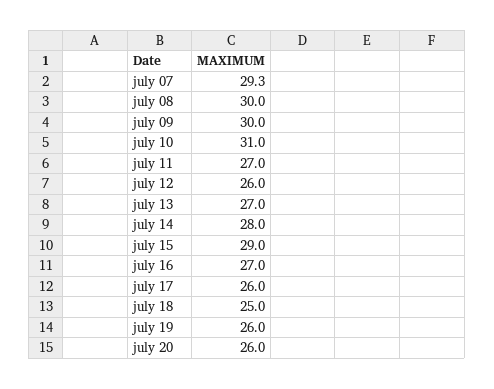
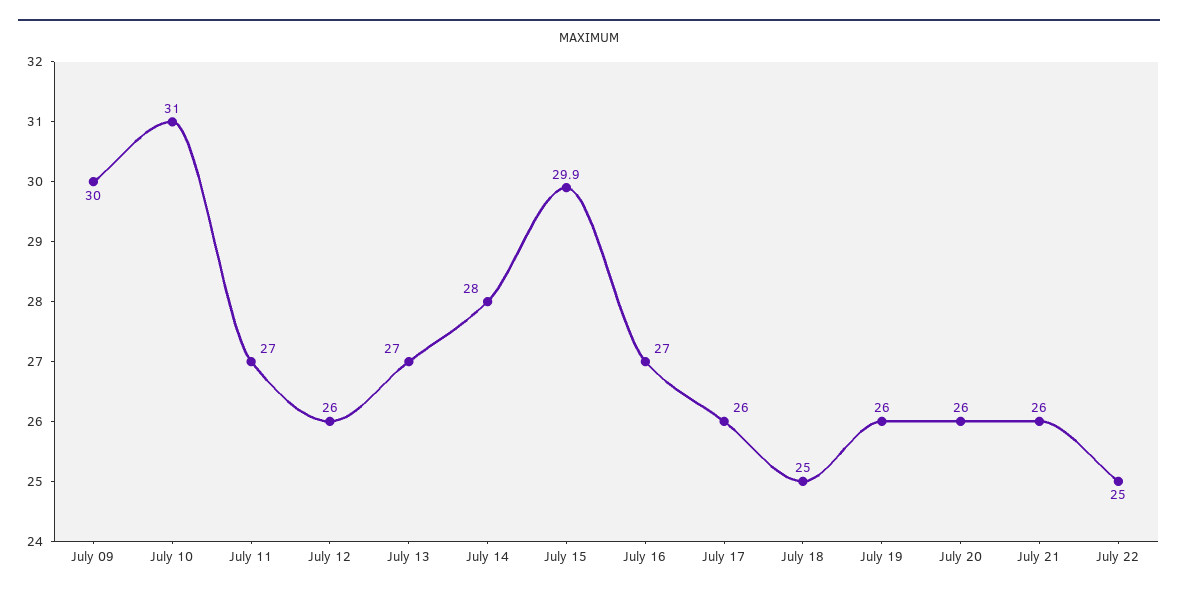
july 07: 29.3 -> none
july 08: 30 -> none
july 15: 29 -> 29.9
July 21: none -> 26
July 22: none -> 25

